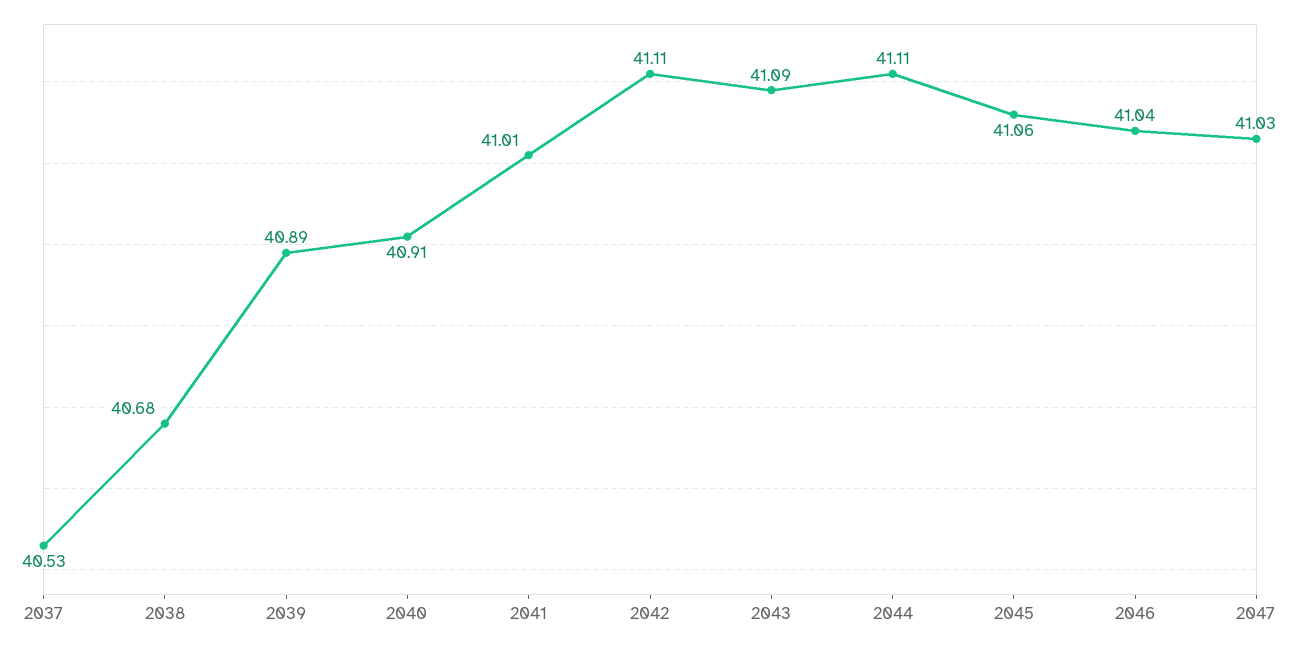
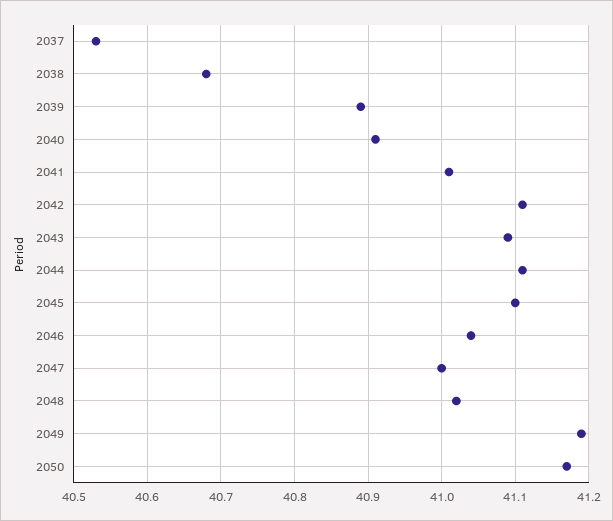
2045: 41.06 -> 41.1
2047: 41.03 -> 41
2048: none -> 41.02
2049: none -> 41.19
2050: none -> 41.17

